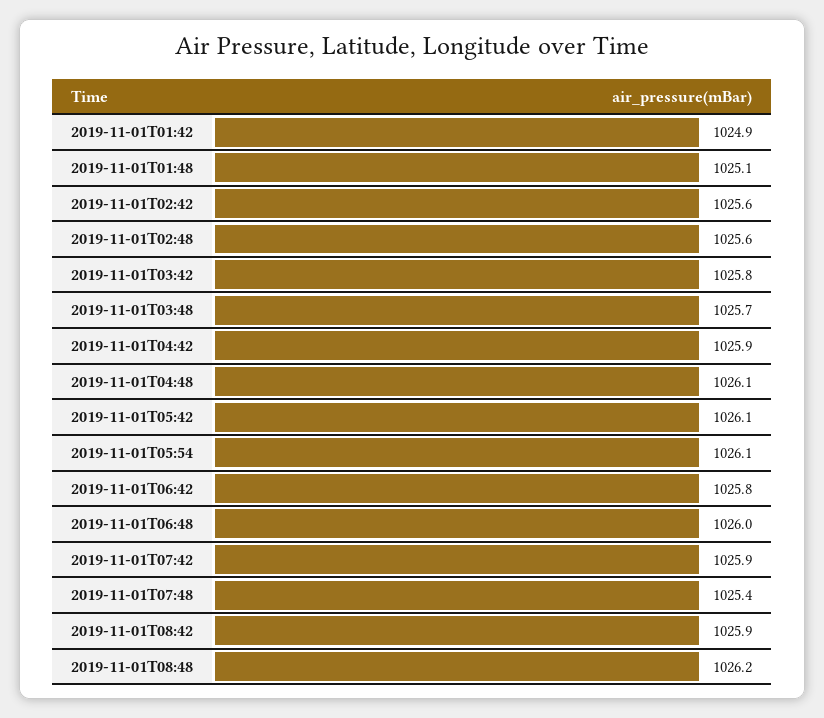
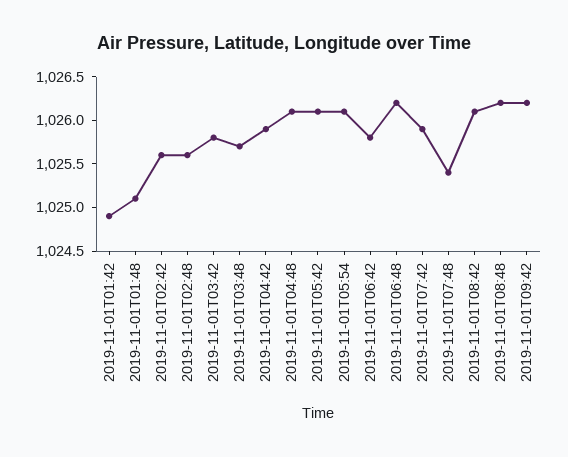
2019-11-01T06:48: 1026 -> 1026.2
2019-11-01T08:42: 1025.9 -> 1026.1
2019-11-01T09:42: none -> 1026.2

